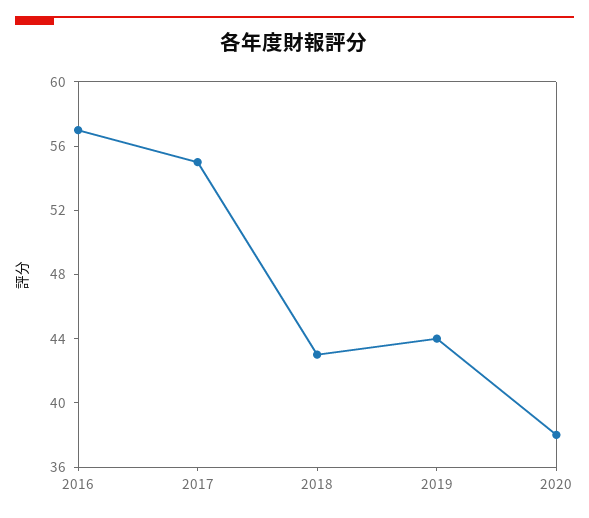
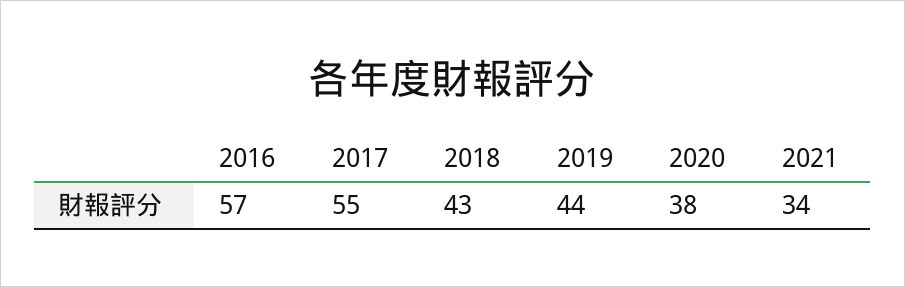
2021: none -> 34

